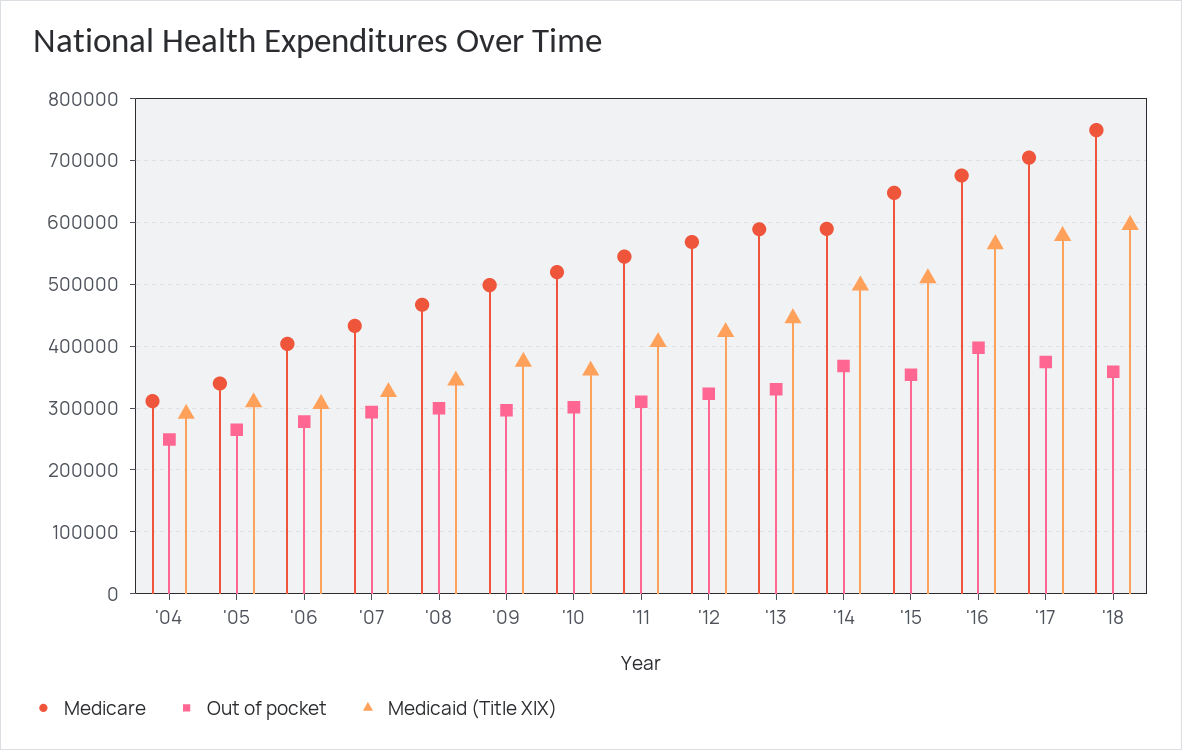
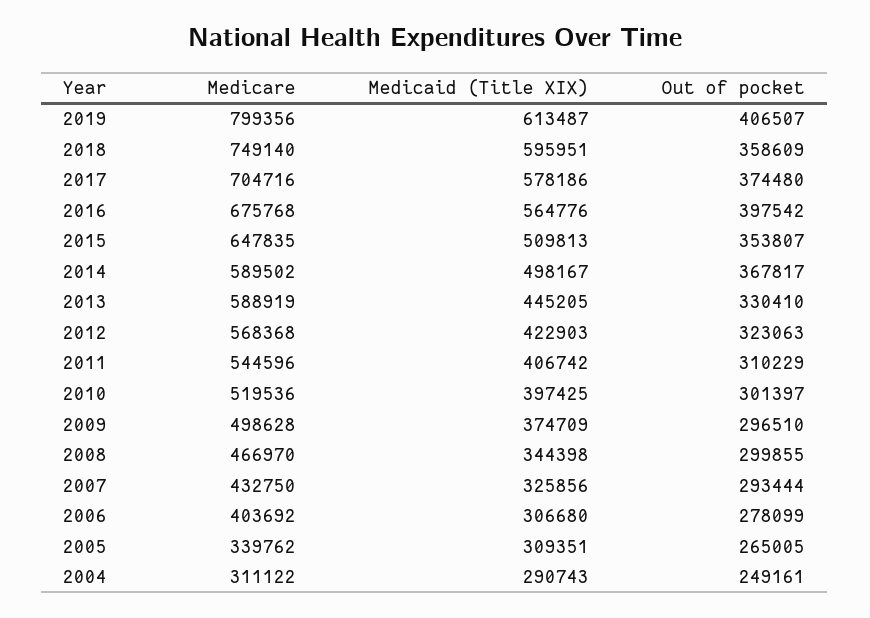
Medicaid (Title XIX), '10: 360000 -> 397425
Medicare, 2019: none -> 799356
Medicaid (Title XIX), 2019: none -> 613487
Out of pocket, 2019: none -> 406507

